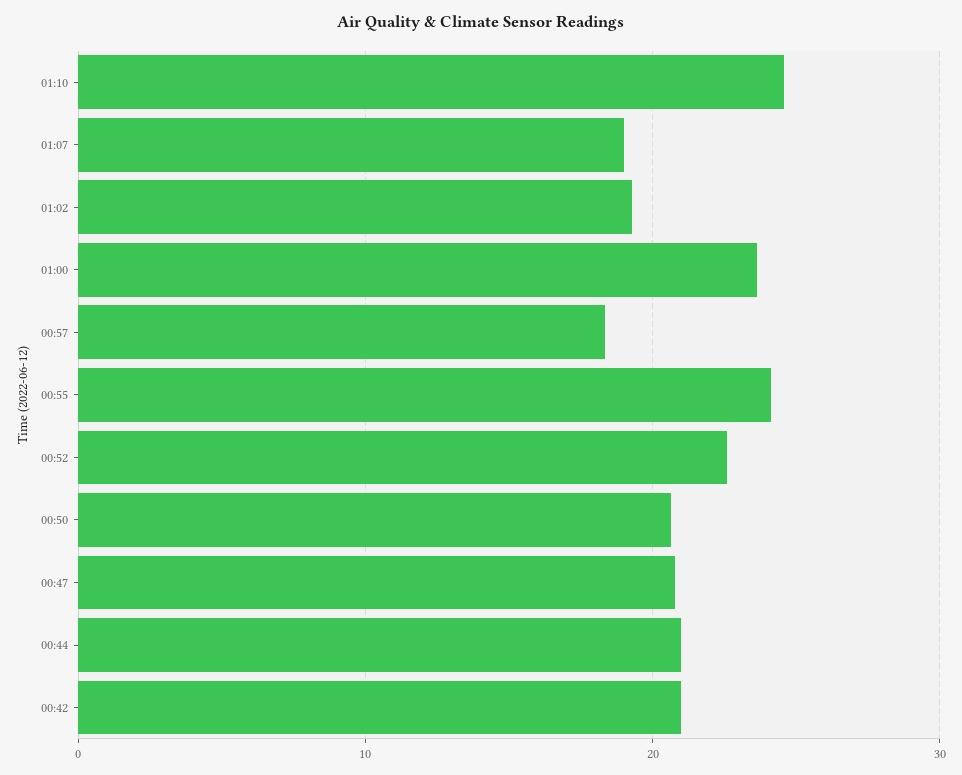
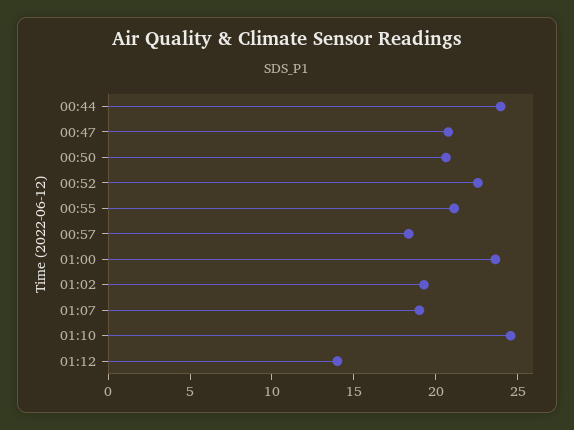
00:55: 24 -> 21
00:44: 21 -> 24
00:42: 21 -> none
01:12: none -> 14

